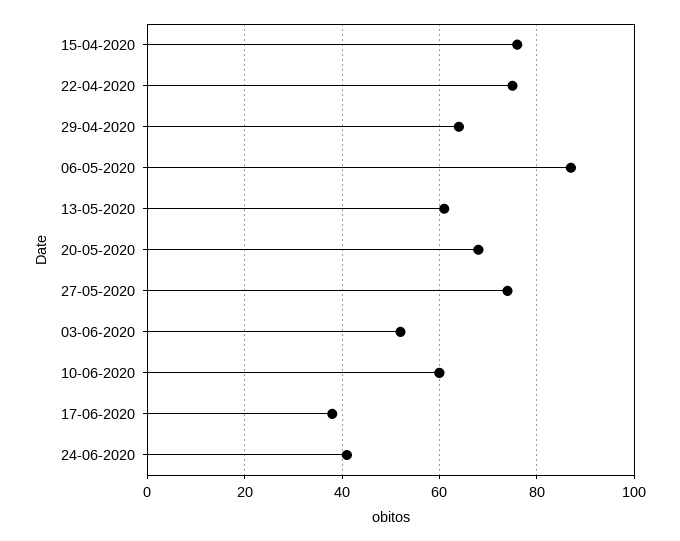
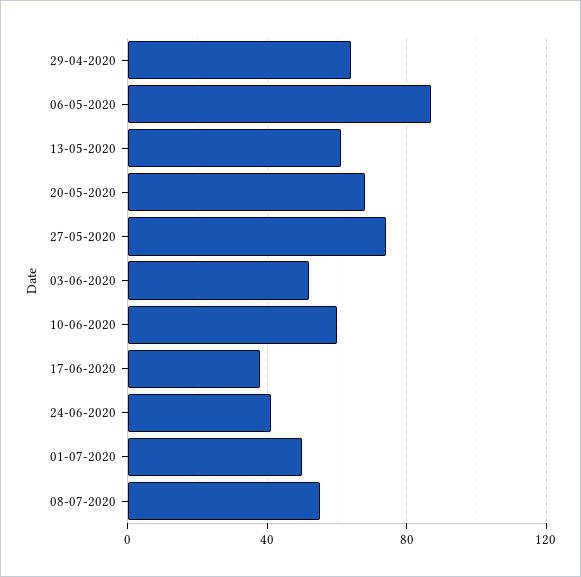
15-04-2020: 75 -> none
22-04-2020: 75 -> none
01-07-2020: none -> 50
08-07-2020: none -> 55

